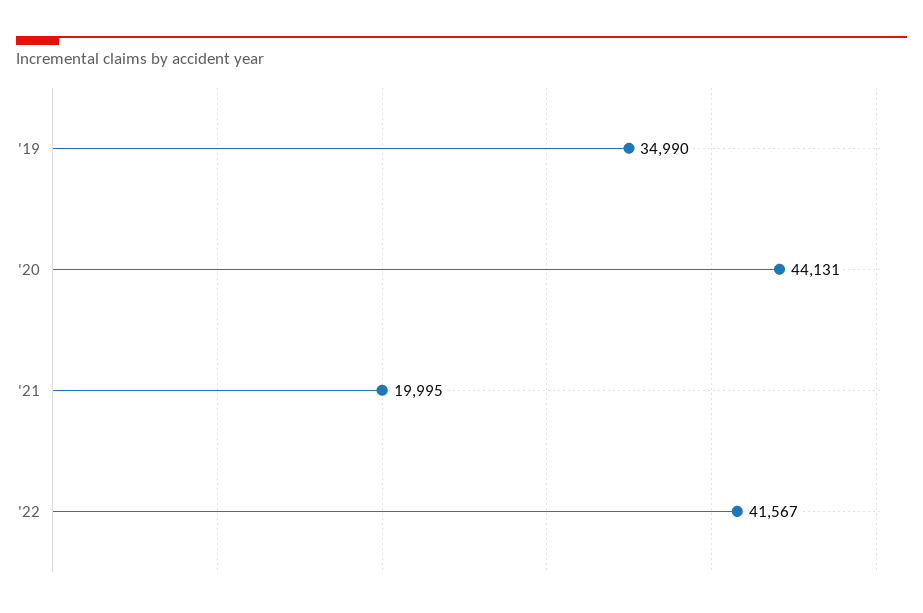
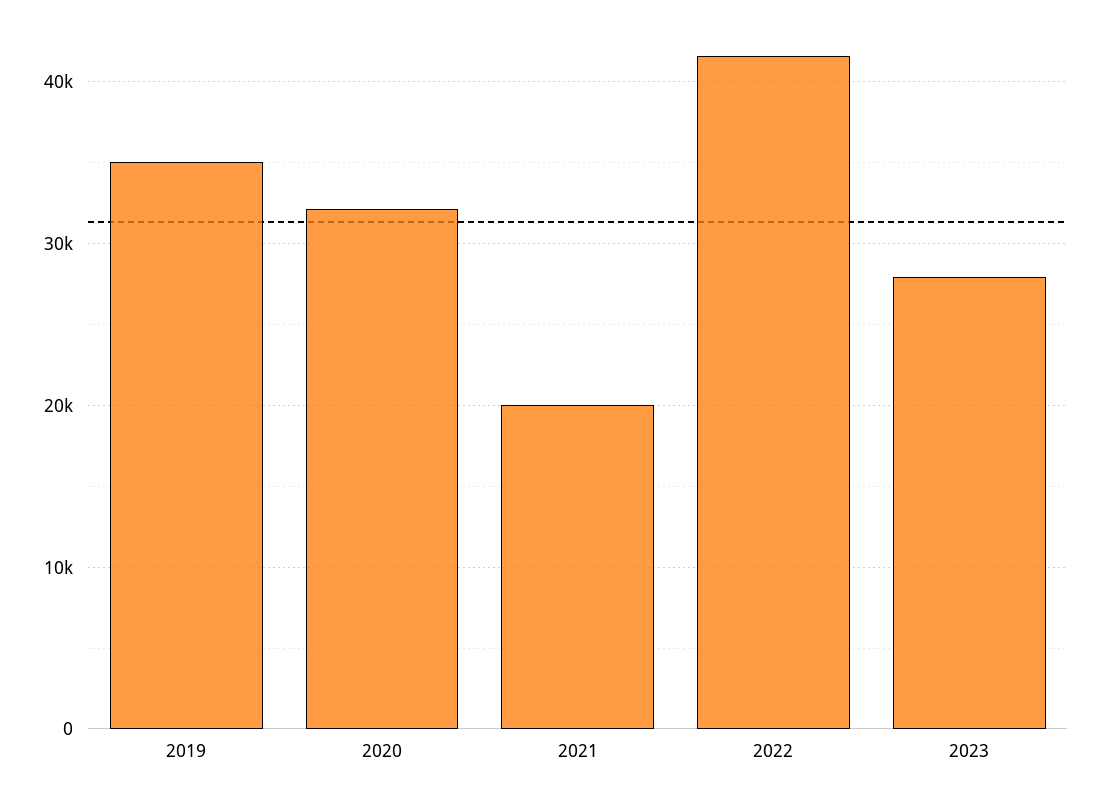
'20: 44131 -> 32000
2023: none -> 28000

